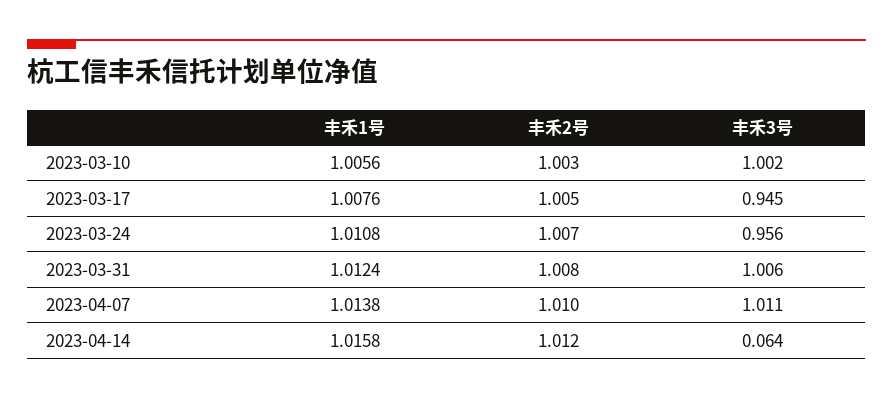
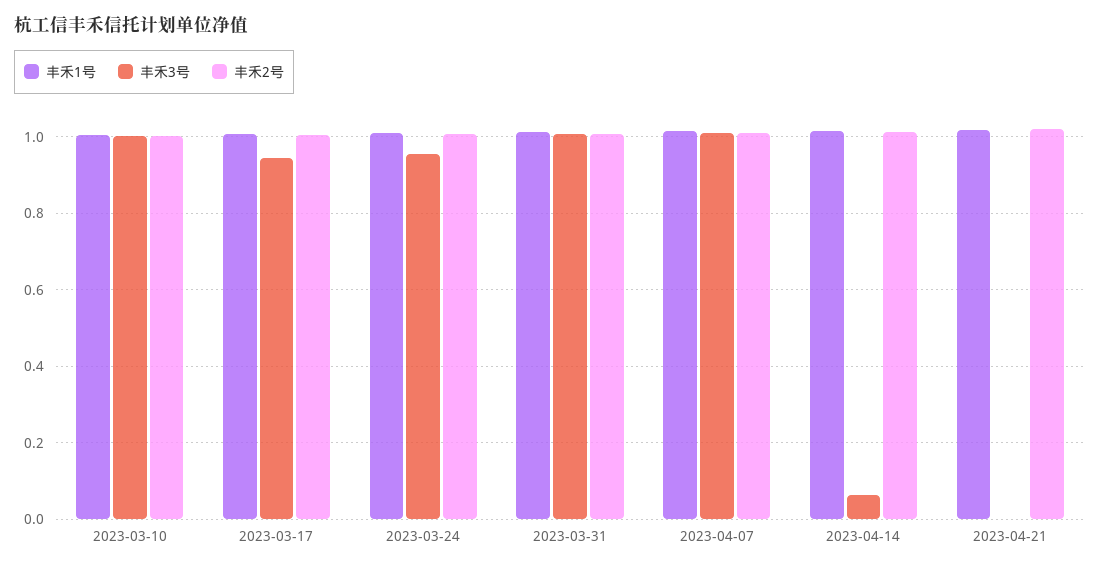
丰禾1号, 2023-04-21: none -> 1.02
丰禾3号, 2023-04-21: none -> 0
丰禾2号, 2023-04-21: none -> 1.02

